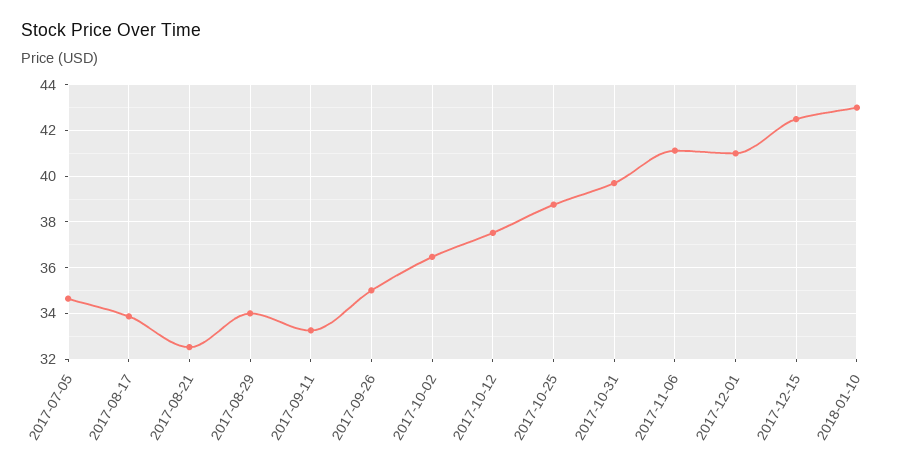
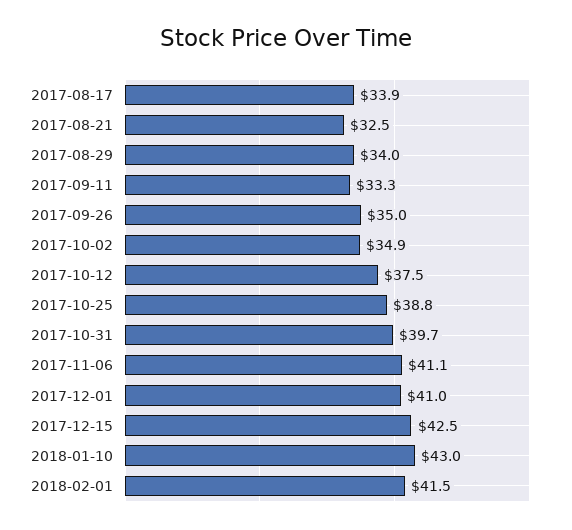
2017-07-05: 34.5 -> none
2017-10-02: 36.5 -> 34.9
2018-02-01: none -> 41.5

